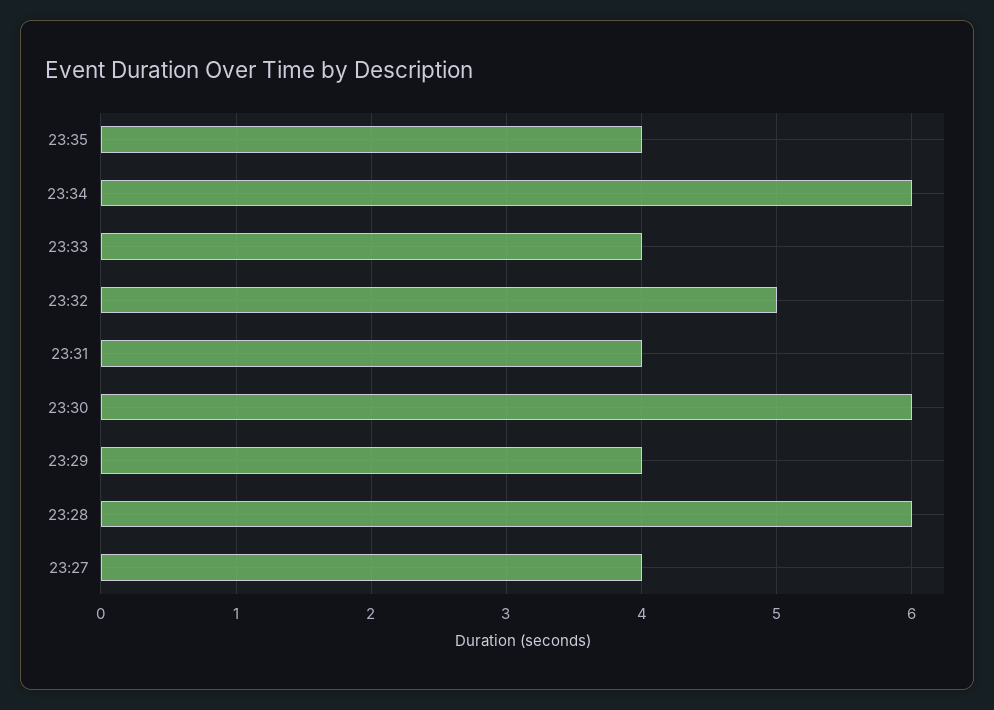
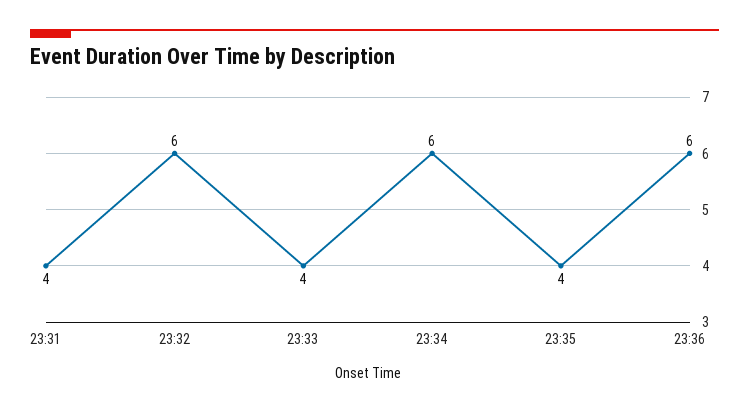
23:32: 5 -> 6
23:30: 6 -> none
23:29: 4 -> none
23:28: 6 -> none
23:27: 4 -> none
23:36: none -> 6

